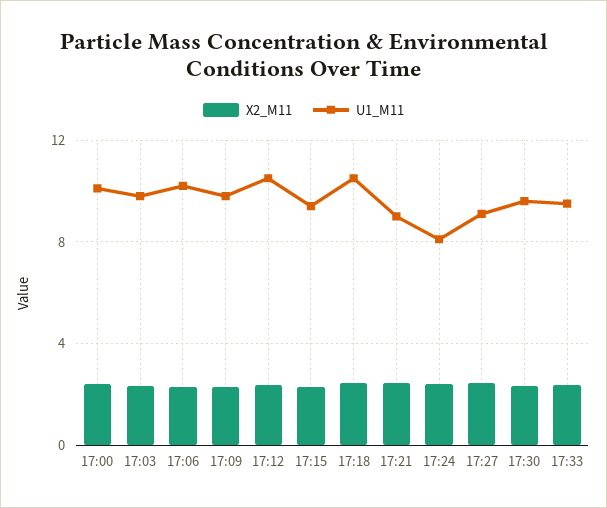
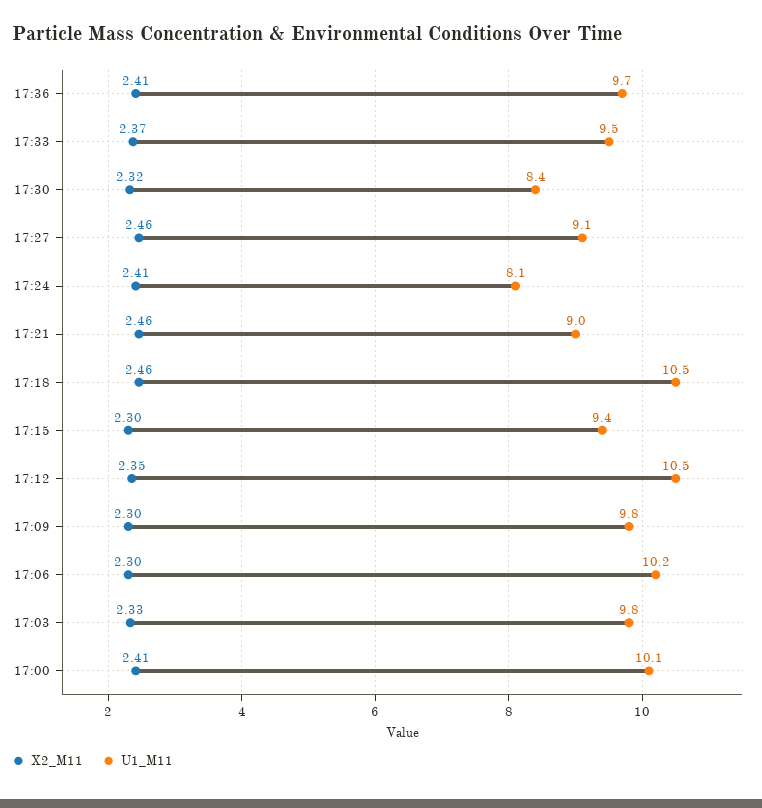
U1_M11, 17:30: 9.5 -> 8.4
X2_M11, 17:36: none -> 2.41
U1_M11, 17:36: none -> 9.7

